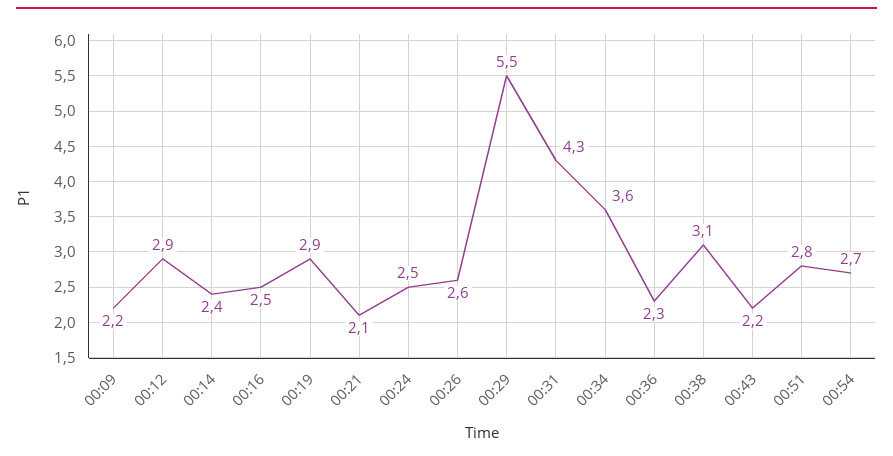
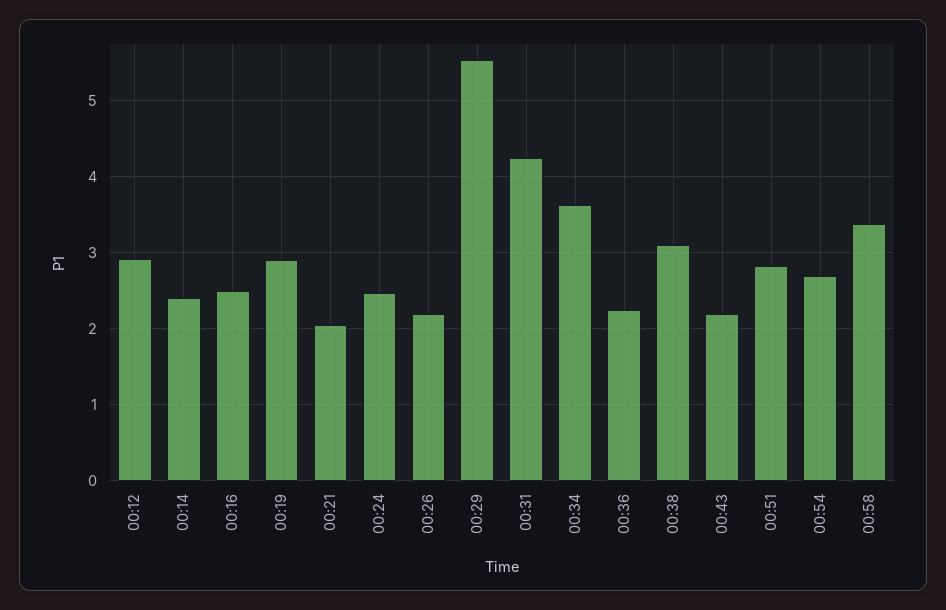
00:09: 2.2 -> none
00:26: 2.6 -> 2.2
00:58: none -> 3.4

